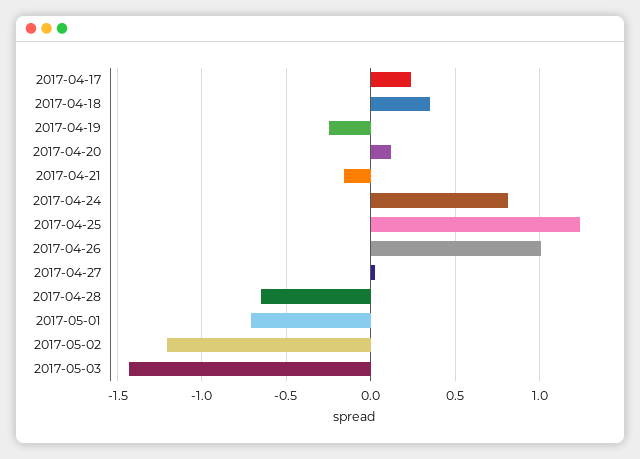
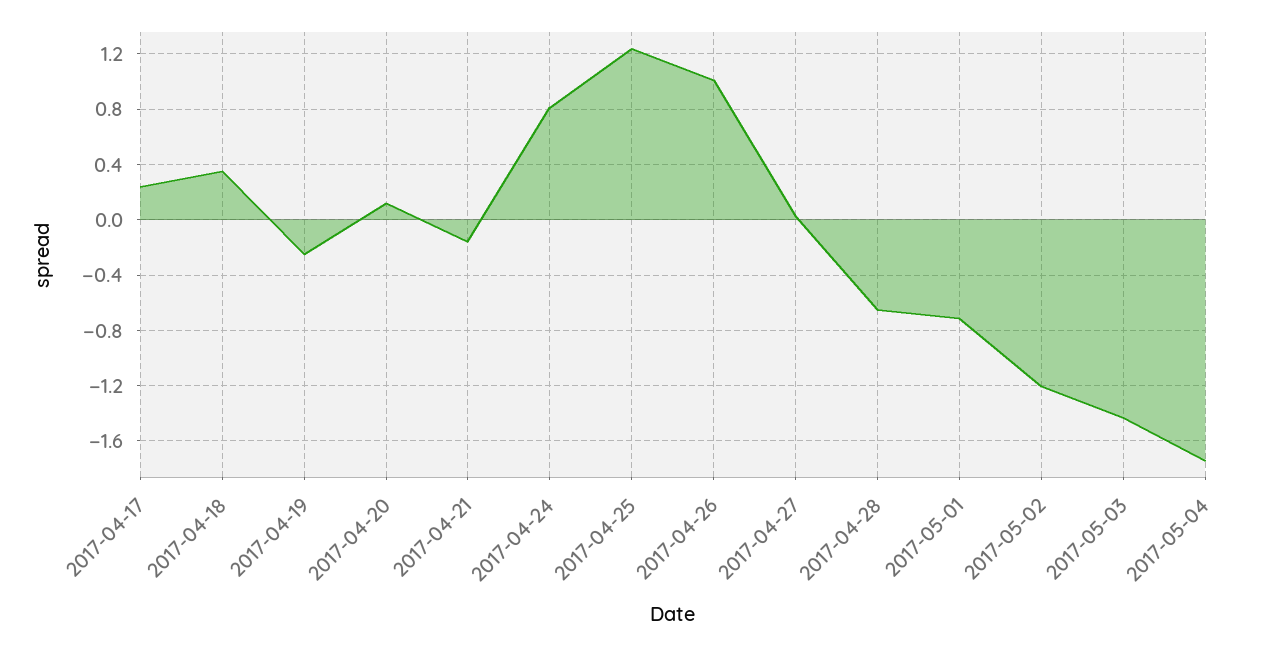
2017-05-04: none -> -1.75

